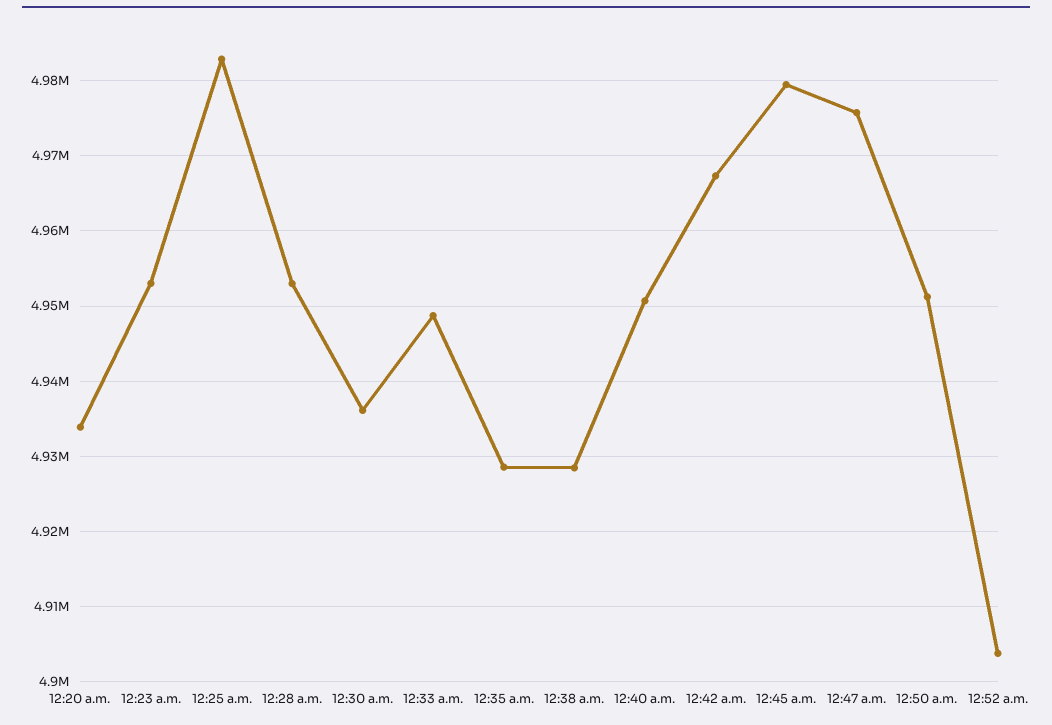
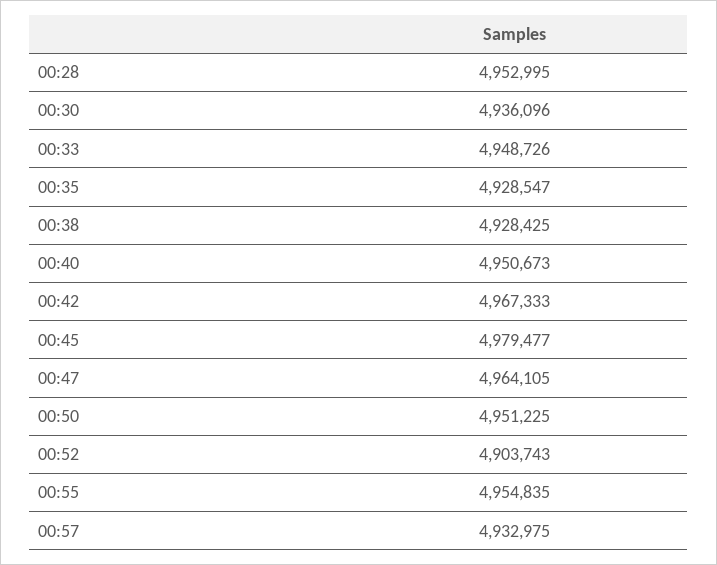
12:20 a.m.: 4934000 -> none
12:23 a.m.: 4953000 -> none
12:25 a.m.: 4983000 -> none
12:47 a.m.: 4976000 -> 4964105
00:55: none -> 4954835
00:57: none -> 4932975

